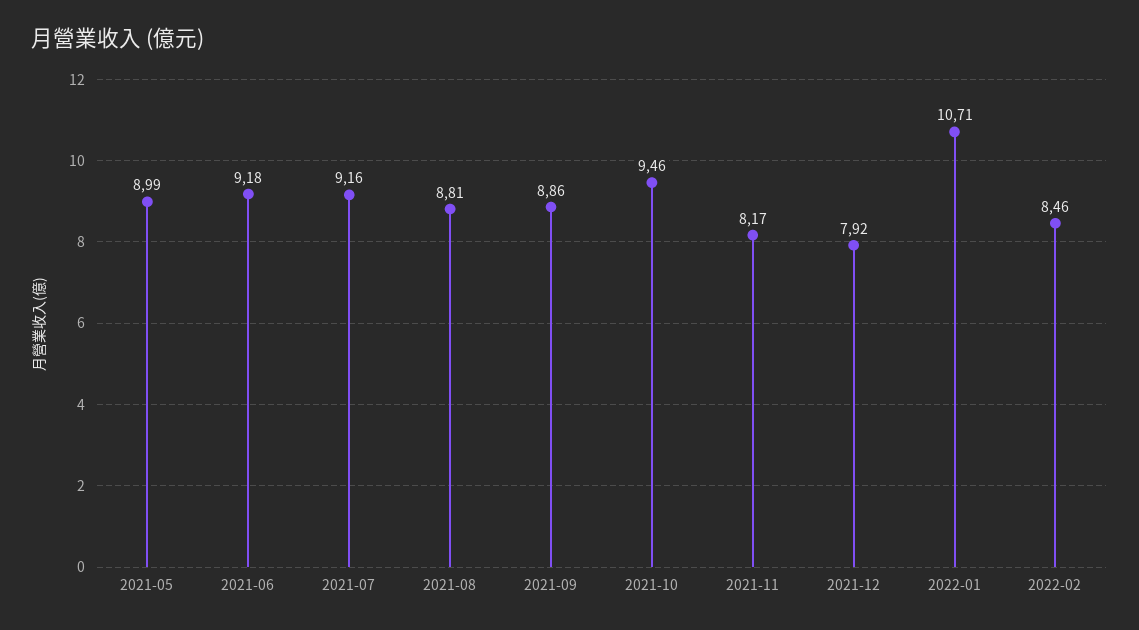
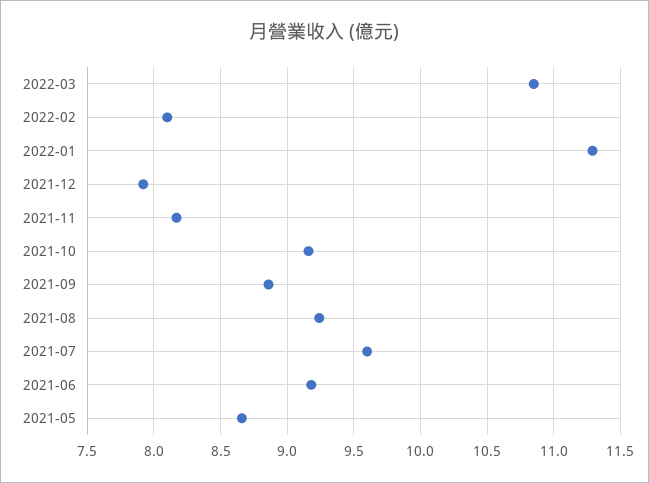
2021-05: 8.99 -> 8.65
2021-07: 9.16 -> 9.6
2021-08: 8.81 -> 9.25
2021-10: 9.46 -> 9.15
2022-01: 10.71 -> 11.3
2022-02: 8.46 -> 8.1
2022-03: none -> 10.85

